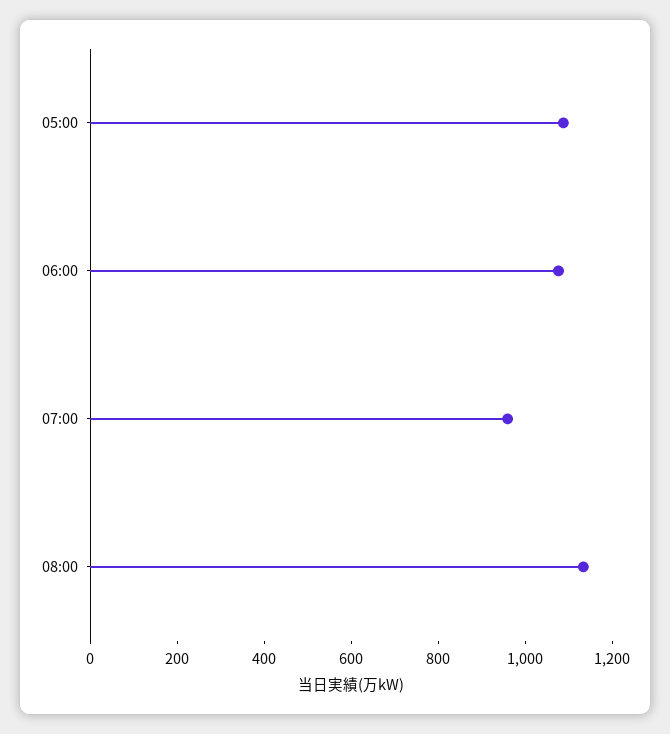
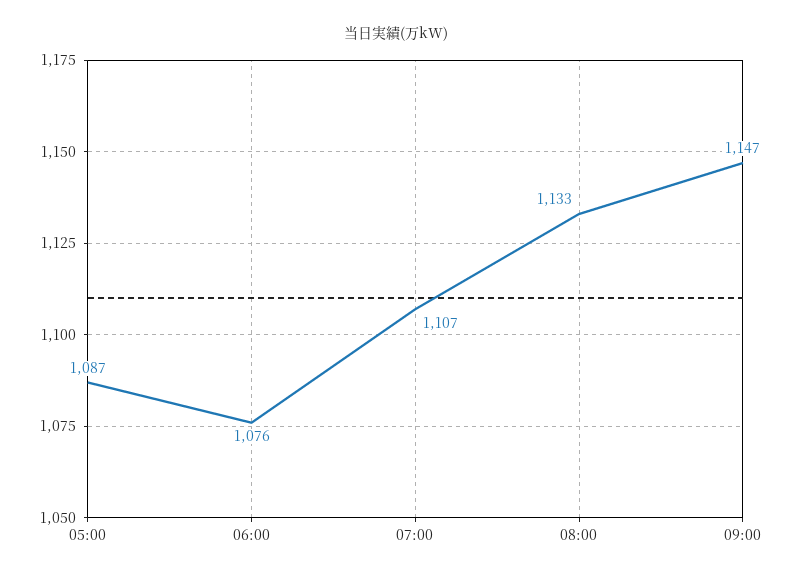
07:00: 950 -> 1107
09:00: none -> 1147

